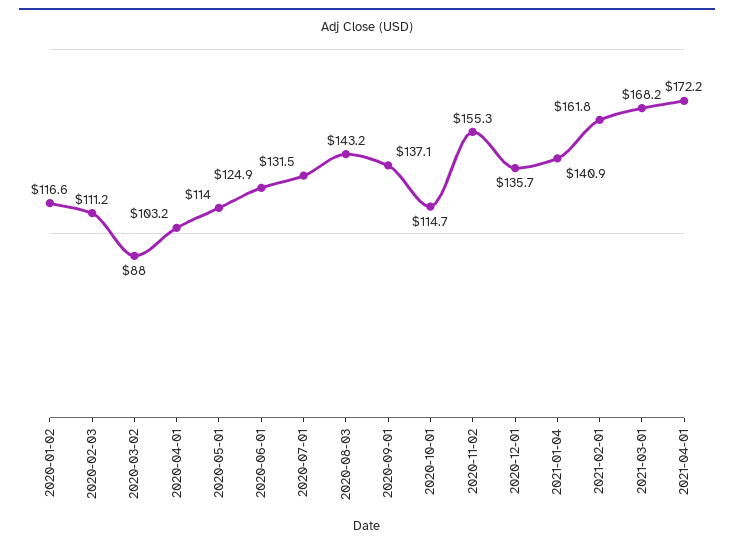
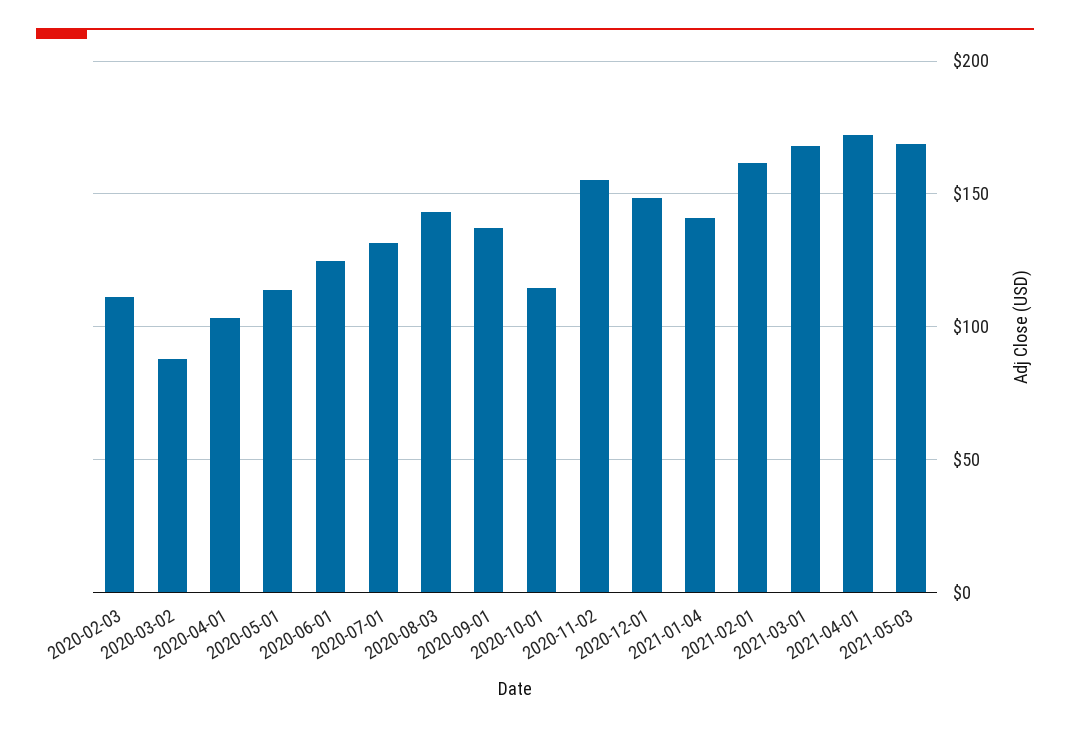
2020-01-02: 116.6 -> none
2020-12-01: 135.7 -> 150
2021-05-03: none -> 170

